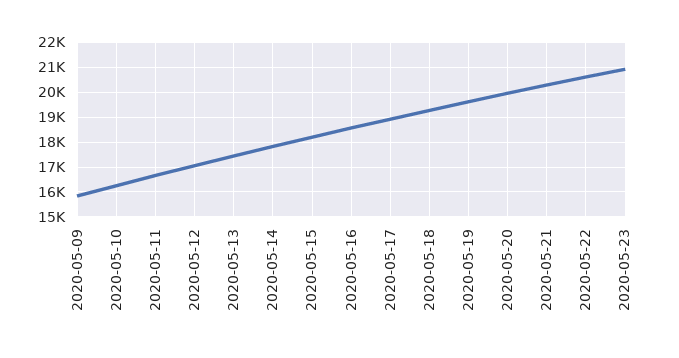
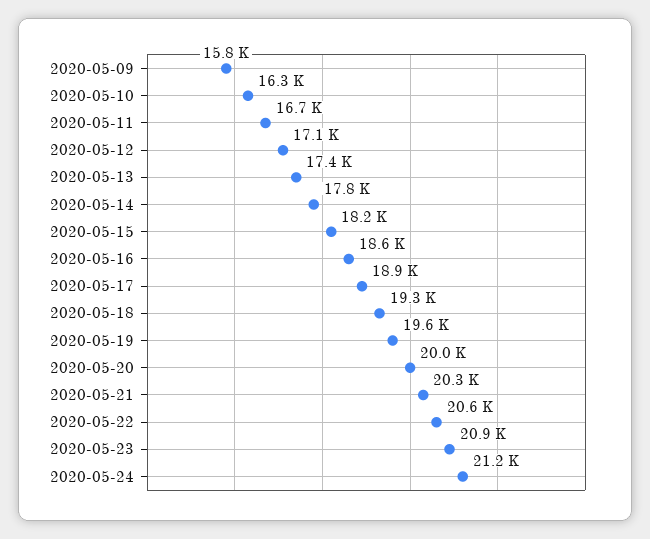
2020-05-24: none -> 21200

